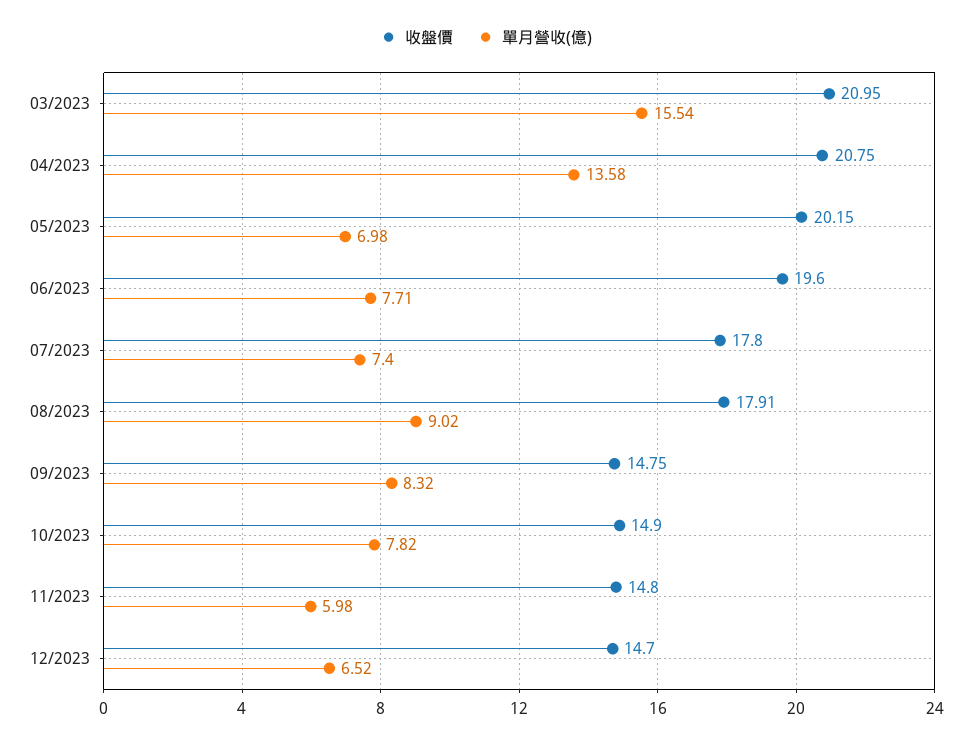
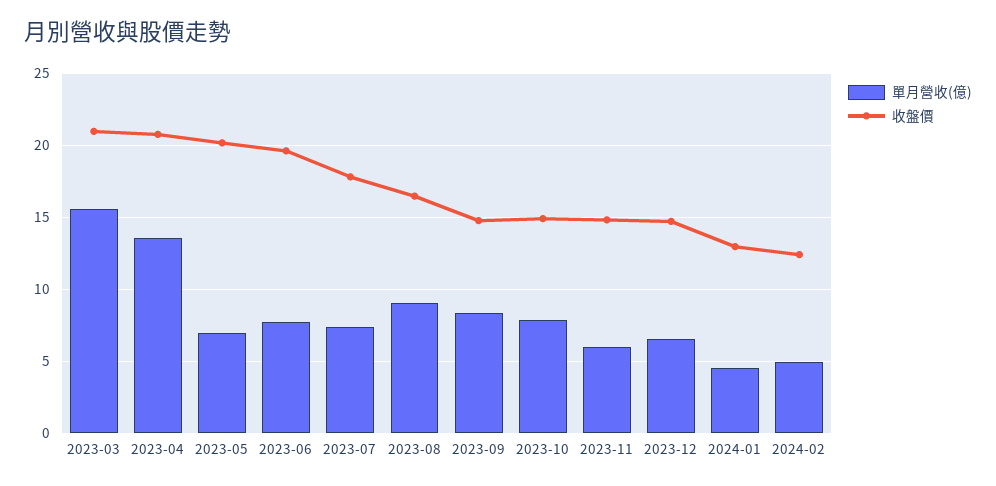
收盤價, 08/2023: 17.91 -> 16.5
單月營收(億), 2024-01: none -> 4.5
收盤價, 2024-01: none -> 13
單月營收(億), 2024-02: none -> 5
收盤價, 2024-02: none -> 12.5

